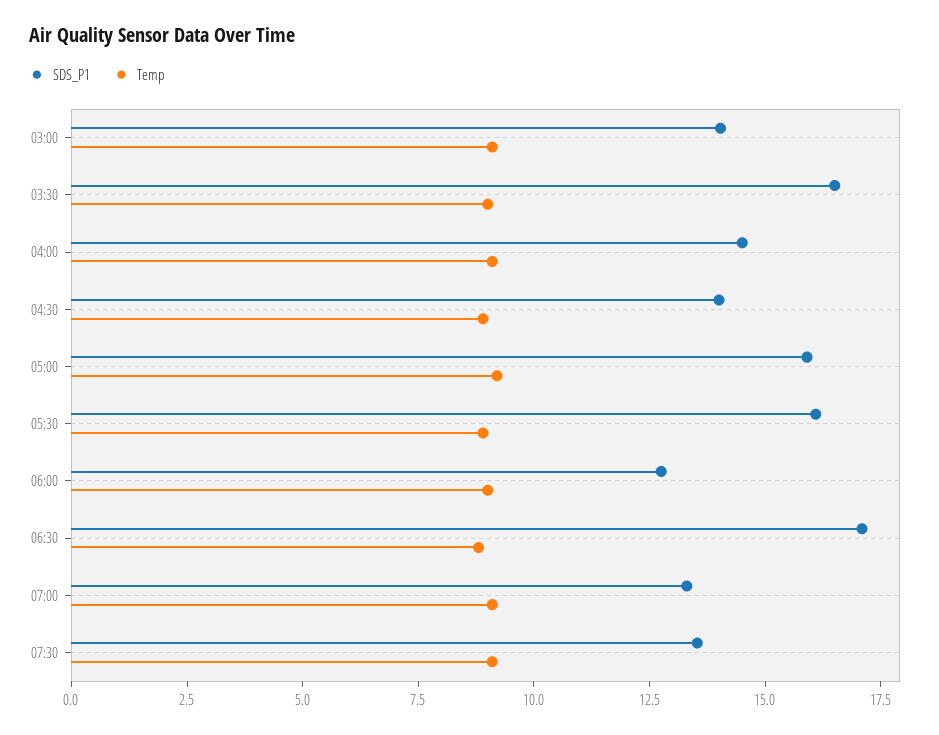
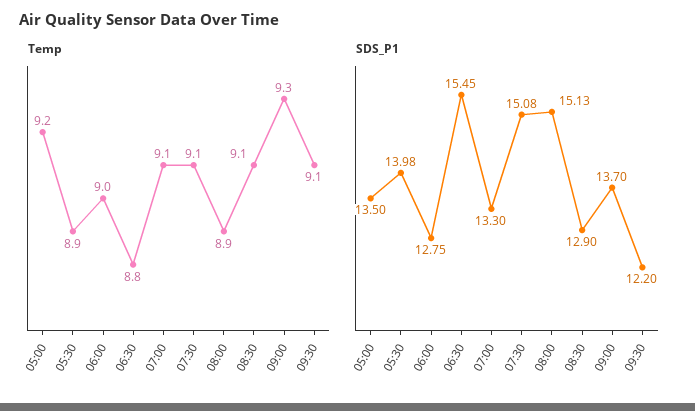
SDS_P1, 03:00: 14 -> none
Temp, 03:00: 9 -> none
SDS_P1, 03:30: 16.5 -> none
Temp, 03:30: 9 -> none
SDS_P1, 04:00: 14.5 -> none
Temp, 04:00: 9 -> none
SDS_P1, 04:30: 14 -> none
Temp, 04:30: 9 -> none
SDS_P1, 05:00: 16 -> 13.5
SDS_P1, 05:30: 16 -> 13.98
SDS_P1, 06:30: 17 -> 15.45
SDS_P1, 07:30: 13.5 -> 15.08
Temp, 08:00: none -> 8.9
Temp, 08:30: none -> 9.1
Temp, 09:00: none -> 9.3
Temp, 09:30: none -> 9.1
SDS_P1, 08:00: none -> 15.13
SDS_P1, 08:30: none -> 12.9
SDS_P1, 09:00: none -> 13.7
SDS_P1, 09:30: none -> 12.2

